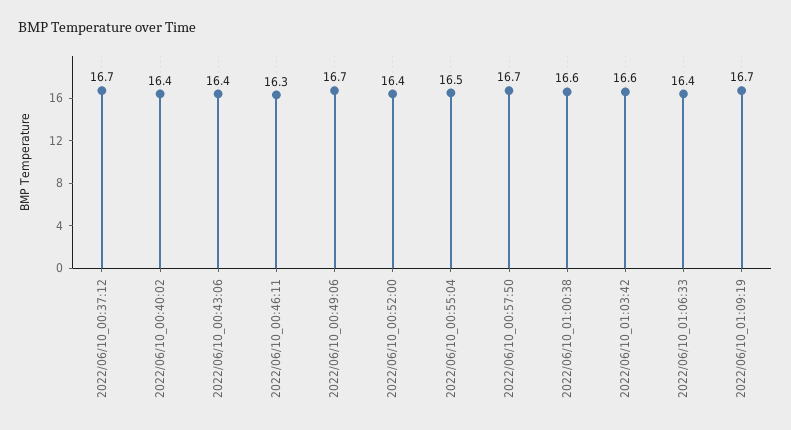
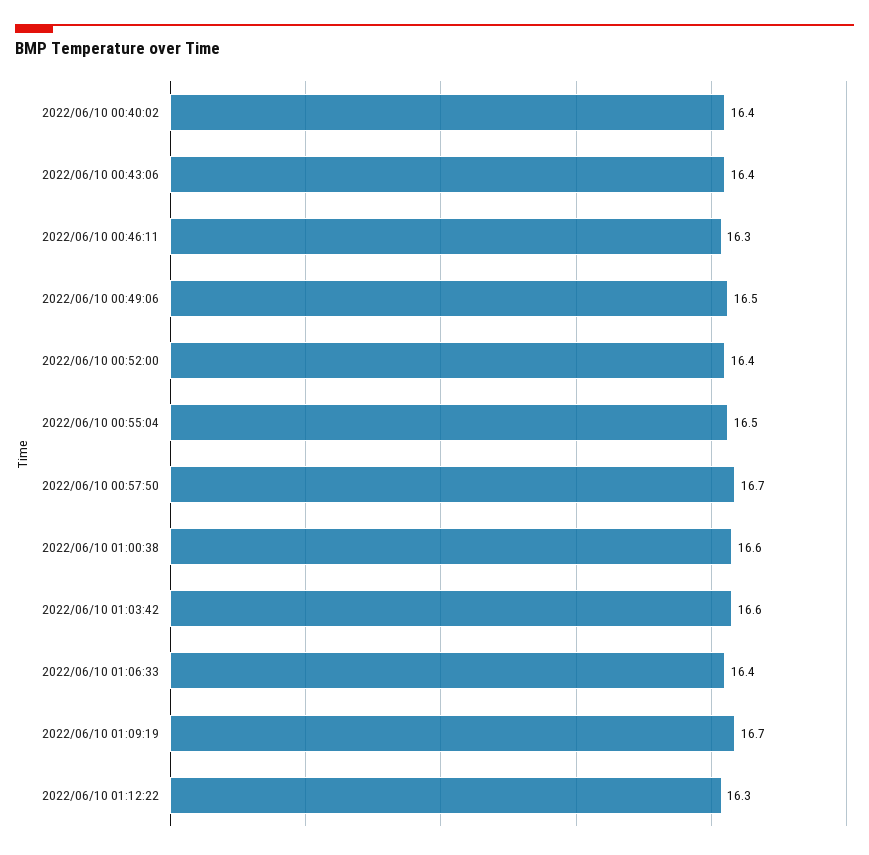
2022/06/10_00:37:12: 16.7 -> none
2022/06/10_00:49:06: 16.7 -> 16.5
2022/06/10 01:12:22: none -> 16.3

